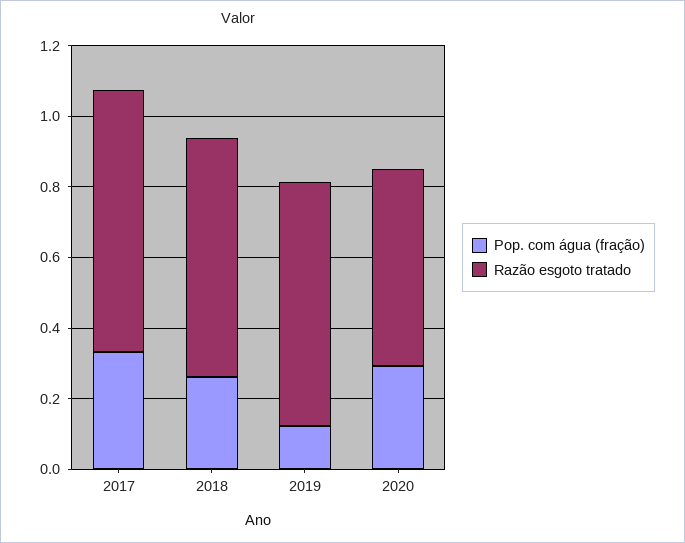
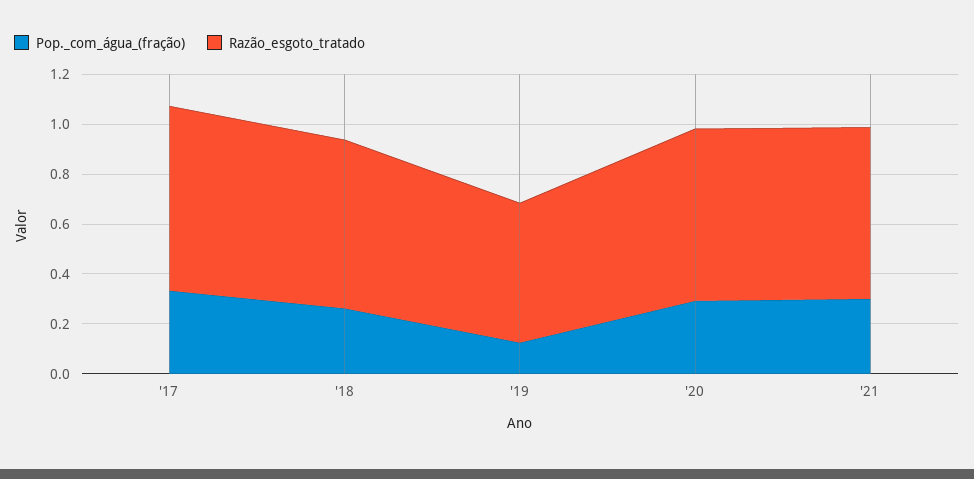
Razão esgoto tratado, 2019: 0.7 -> 0.55
Razão esgoto tratado, 2020: 0.55 -> 0.7
Pop. com água (fração), '21: none -> 0.3
Razão esgoto tratado, '21: none -> 0.7

